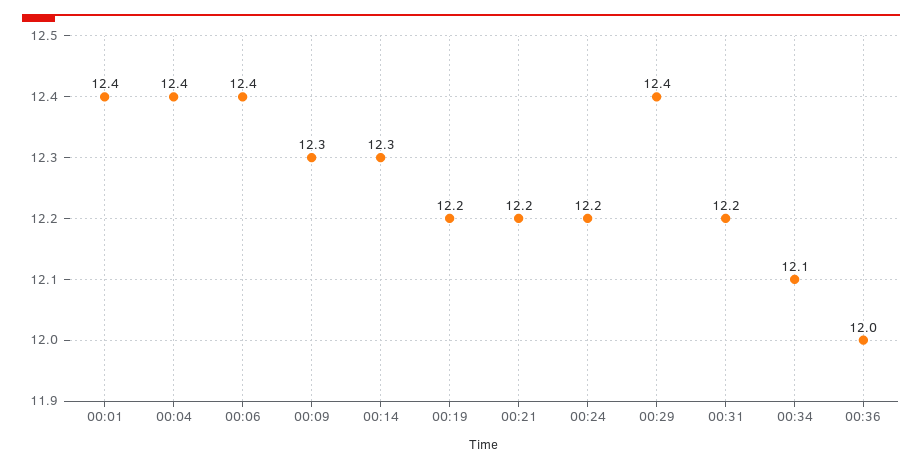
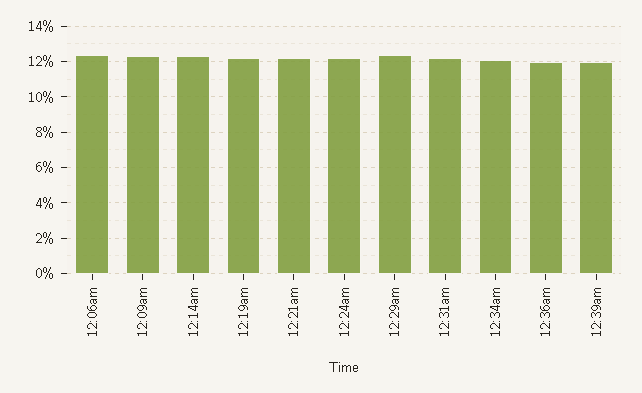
00:01: 12.4 -> none
00:04: 12.4 -> none
12:39am: none -> 12

